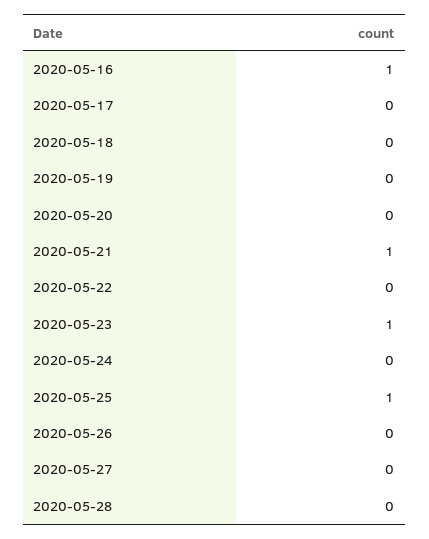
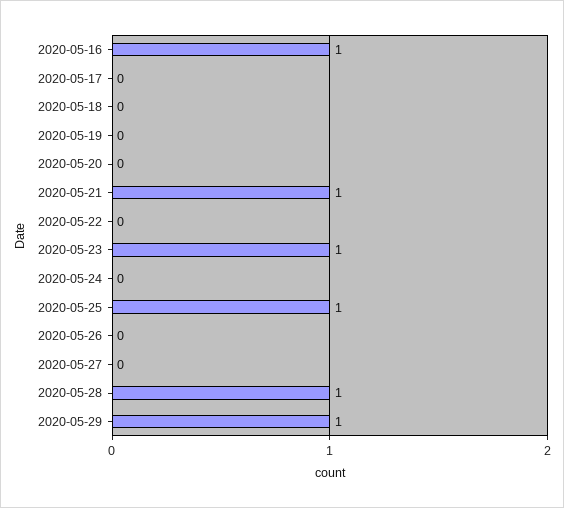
2020-05-28: 0 -> 1
2020-05-29: none -> 1

